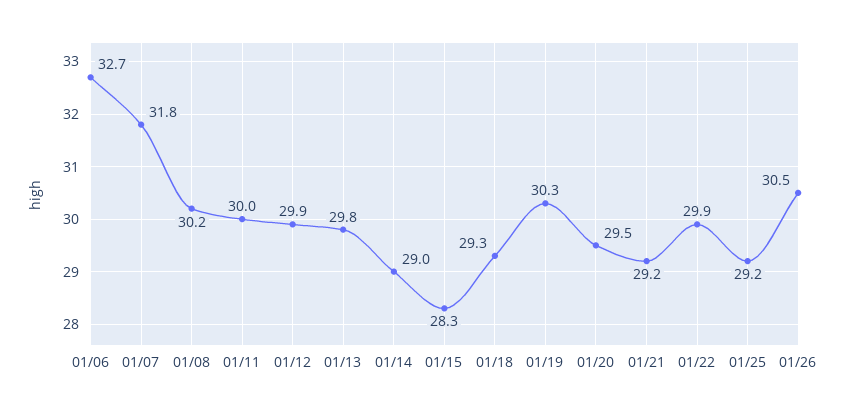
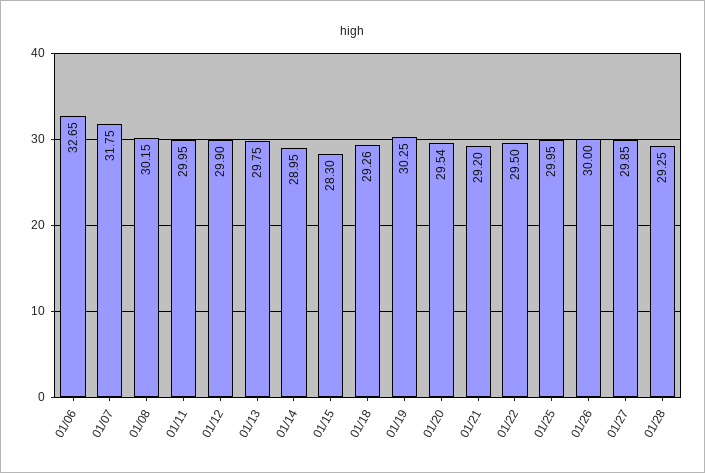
01/22: 29.9 -> 29.5
01/25: 29.2 -> 29.95
01/26: 30.5 -> 30
01/27: none -> 29.85
01/28: none -> 29.25

